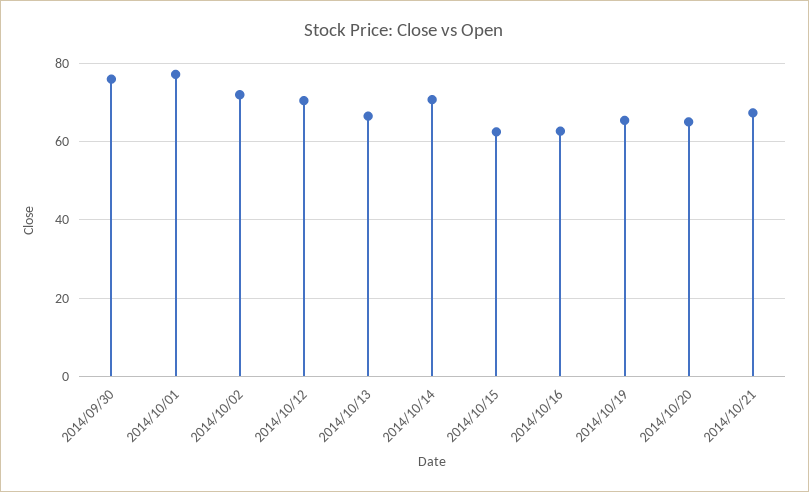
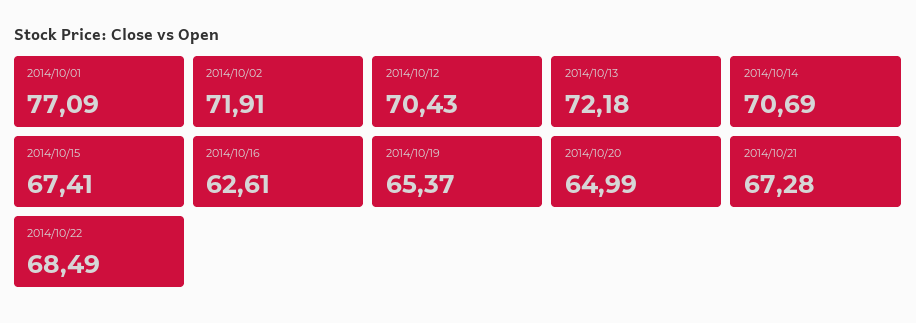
2014/09/30: 76 -> none
2014/10/13: 66 -> 72.18
2014/10/15: 62 -> 67.41
2014/10/22: none -> 68.49

